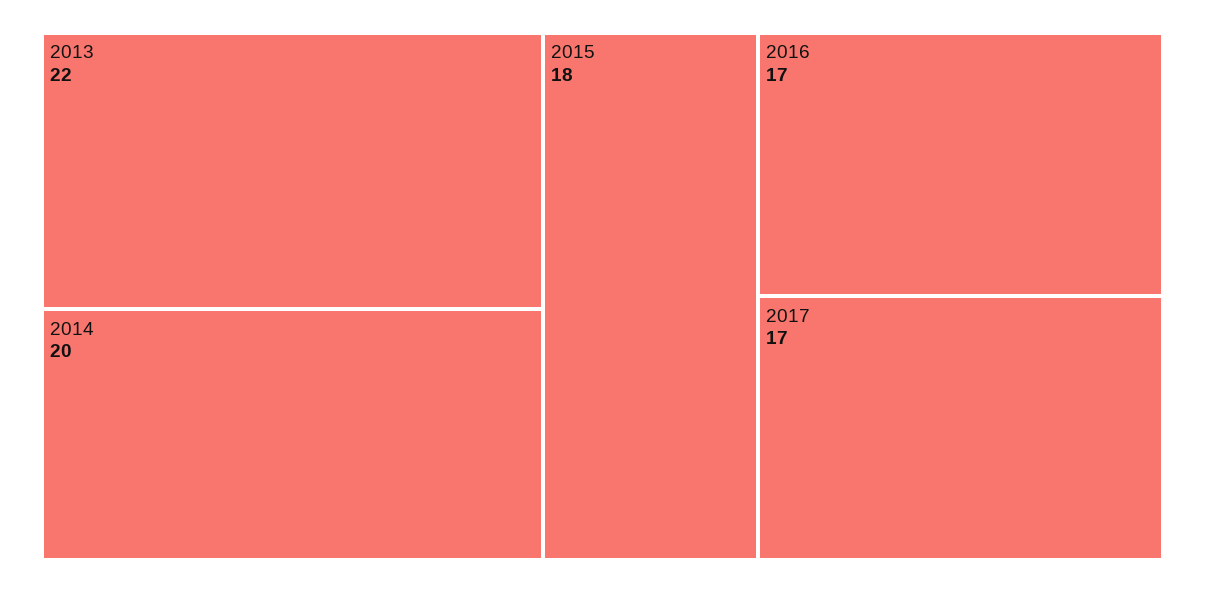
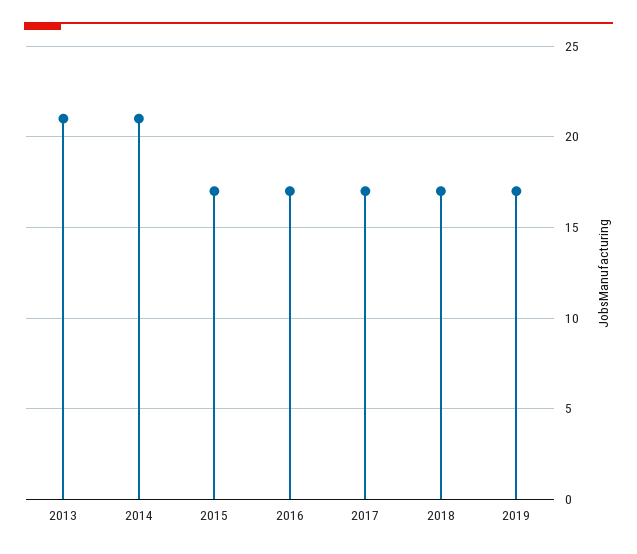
2013: 22 -> 21
2014: 20 -> 21
2015: 18 -> 17
2018: none -> 17
2019: none -> 17

